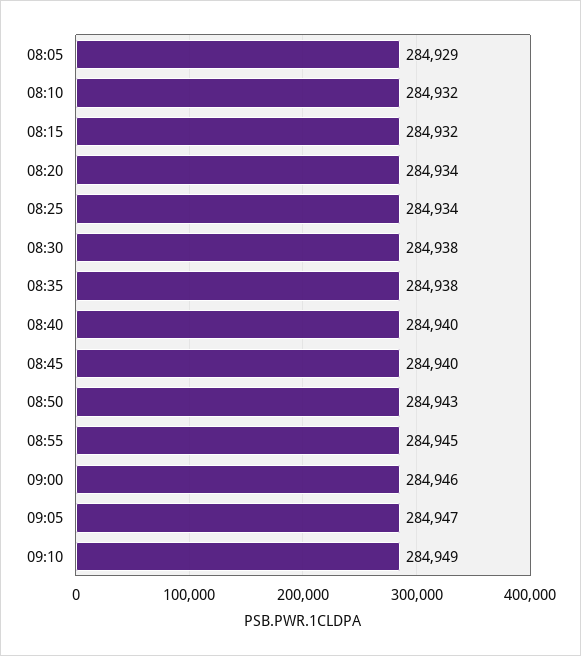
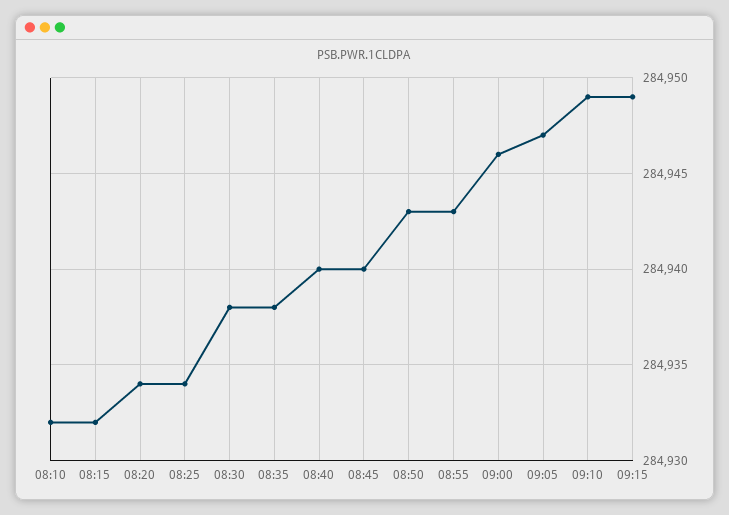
08:05: 284929 -> none
08:55: 284945 -> 284943
09:15: none -> 284949

